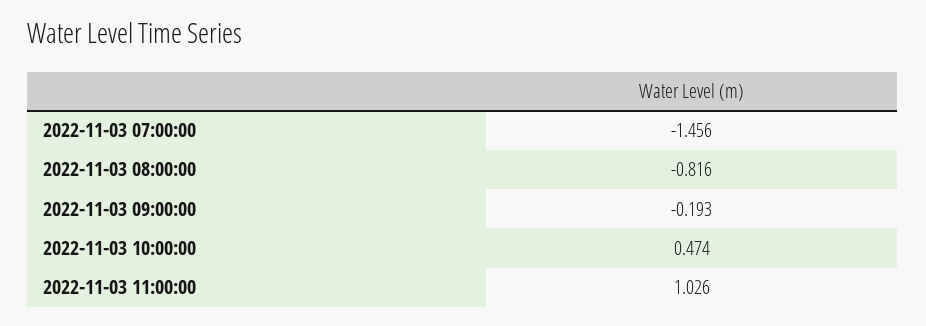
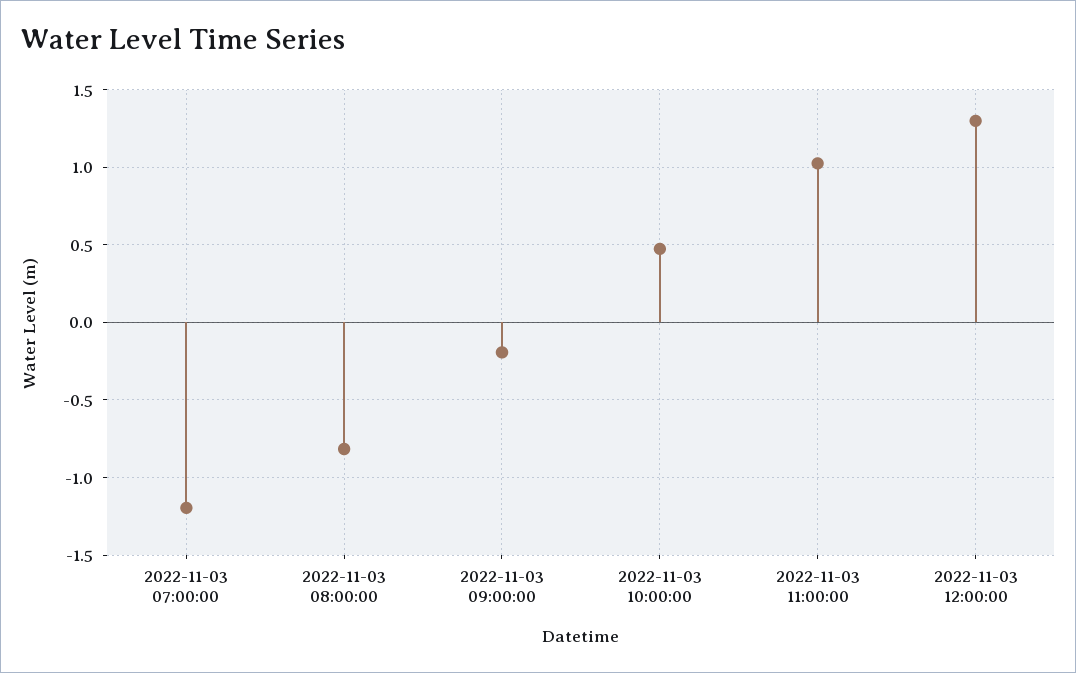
2022-11-03 07:00:00: -1.456 -> -1.2
2022-11-03 12:00:00: none -> 1.3

